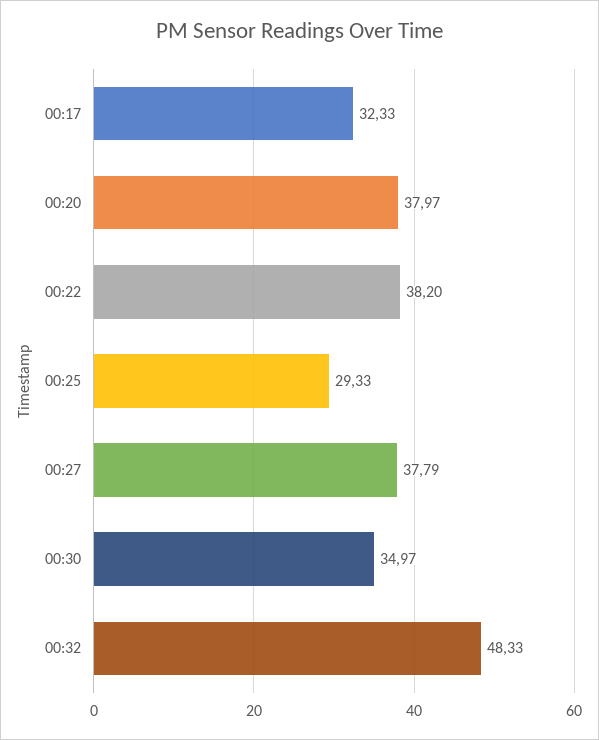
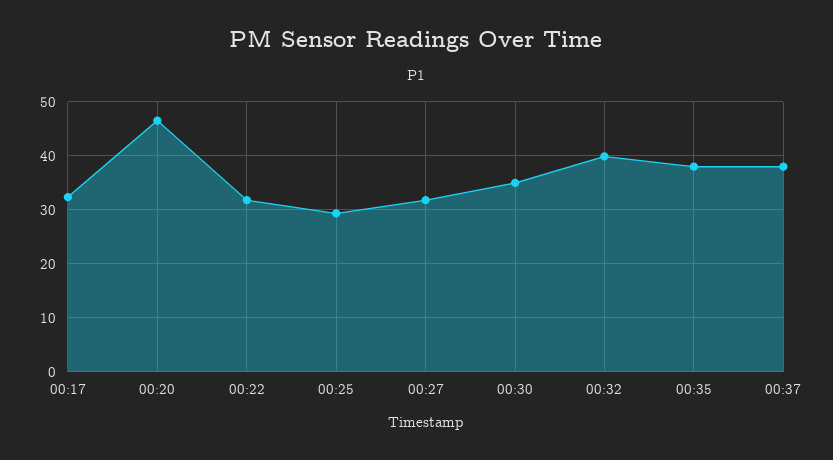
00:20: 37.97 -> 46
00:22: 38.2 -> 32
00:27: 37.79 -> 32
00:32: 48.33 -> 40
00:35: none -> 38
00:37: none -> 38

